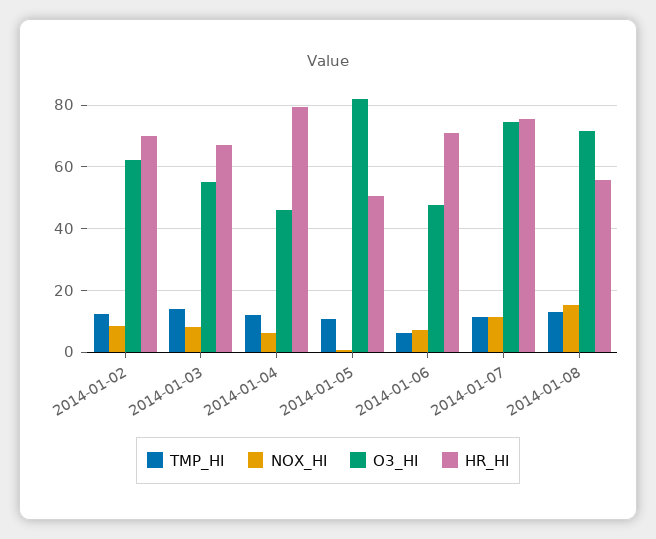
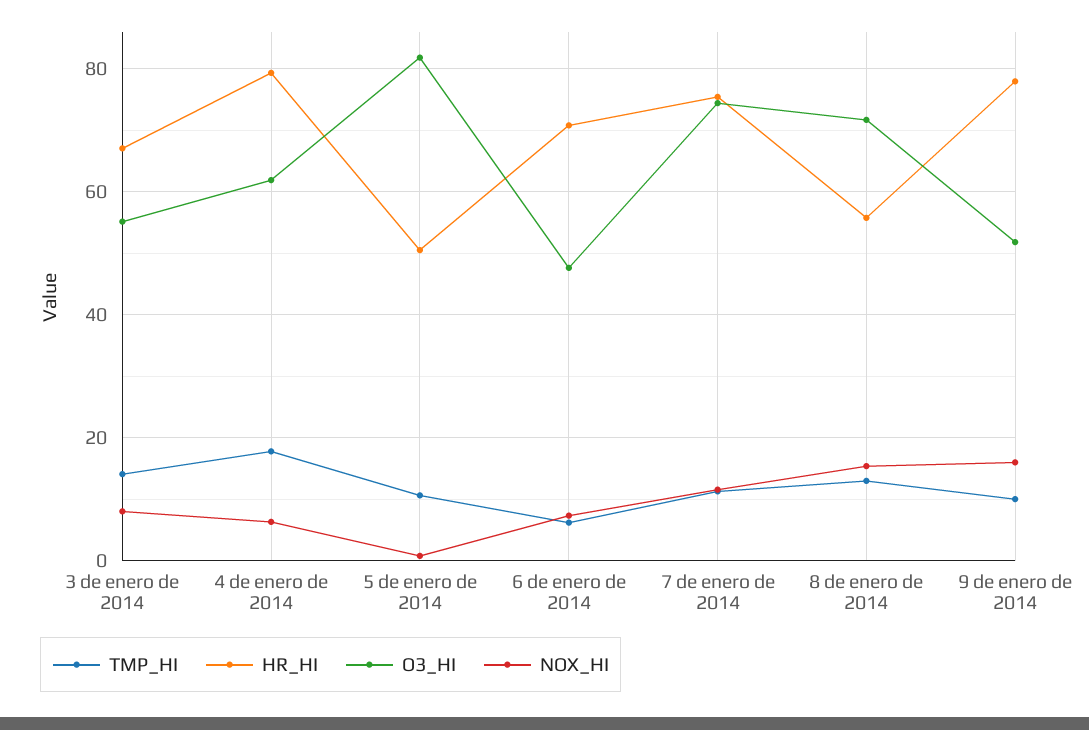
TMP_HI, 2014-01-02: 12 -> none
NOX_HI, 2014-01-02: 8 -> none
O3_HI, 2014-01-02: 62 -> none
HR_HI, 2014-01-02: 70 -> none
TMP_HI, 2014-01-04: 12 -> 18
O3_HI, 2014-01-04: 46 -> 62
TMP_HI, 9 de enero de 2014: none -> 10
HR_HI, 9 de enero de 2014: none -> 78
O3_HI, 9 de enero de 2014: none -> 52
NOX_HI, 9 de enero de 2014: none -> 16

